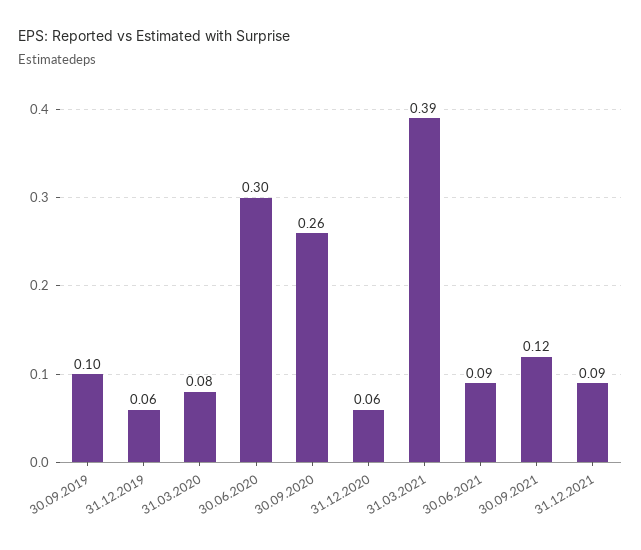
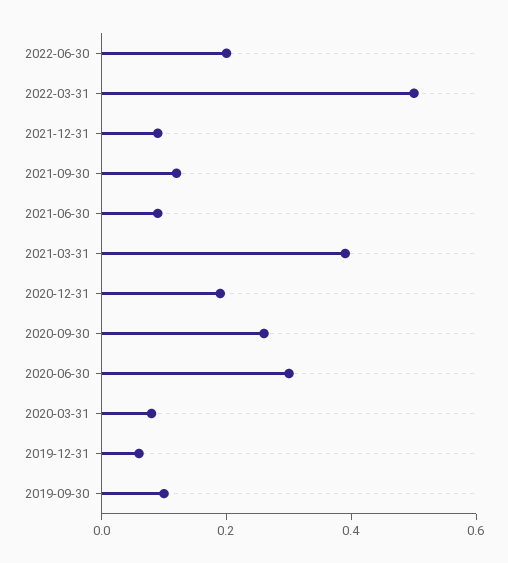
31.12.2020: 0.06 -> 0.2
2022-06-30: none -> 0.2
2022-03-31: none -> 0.5

